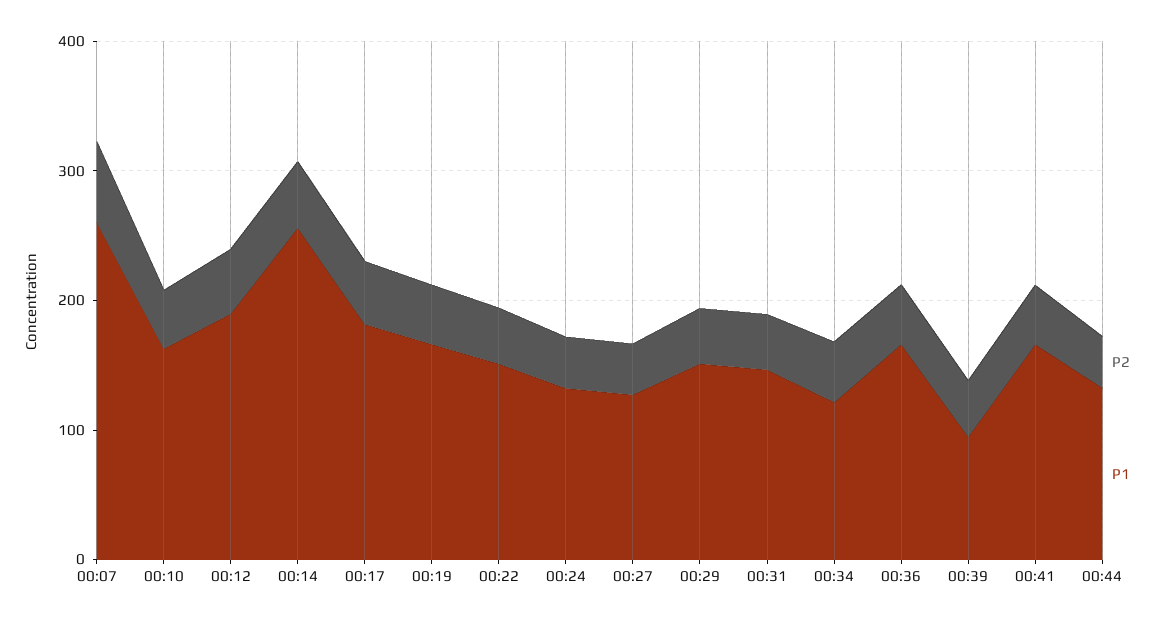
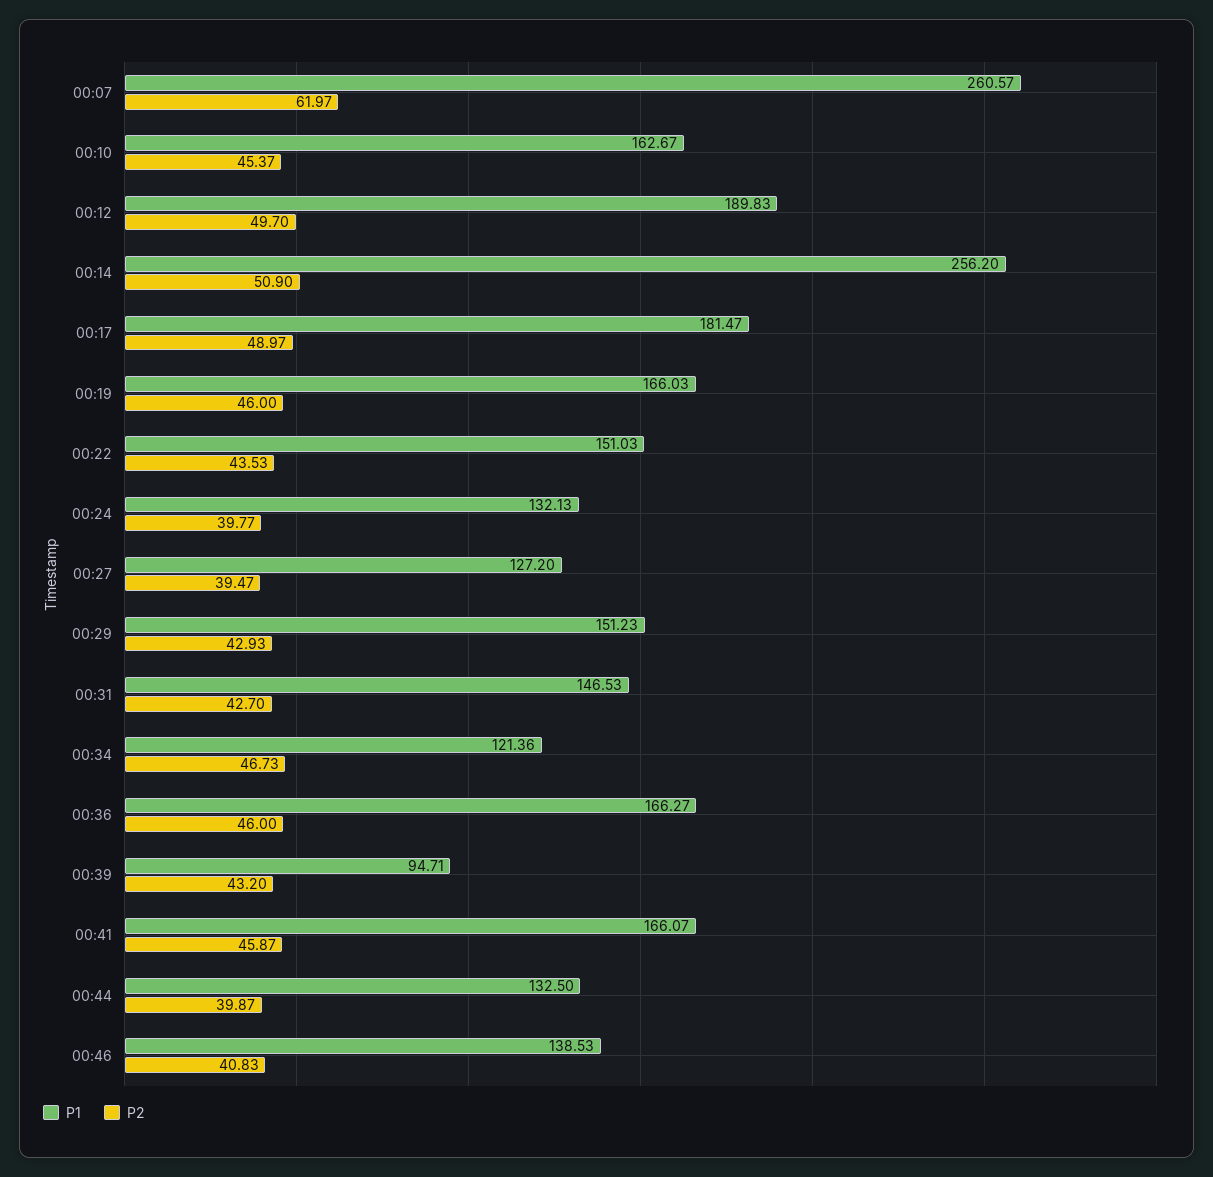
P1, 00:46: none -> 138.53
P2, 00:46: none -> 40.83

